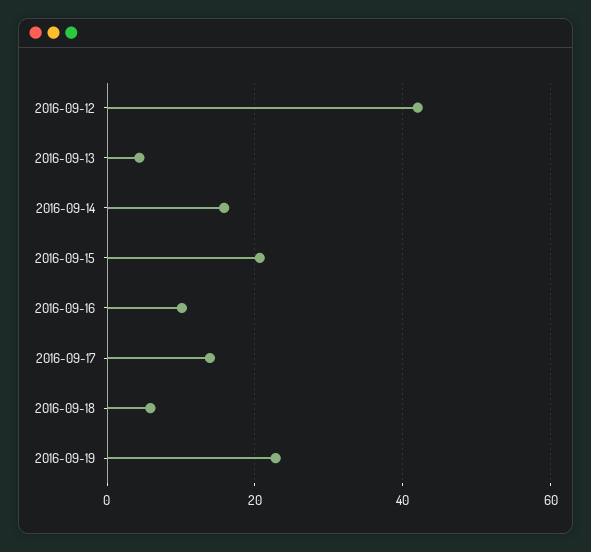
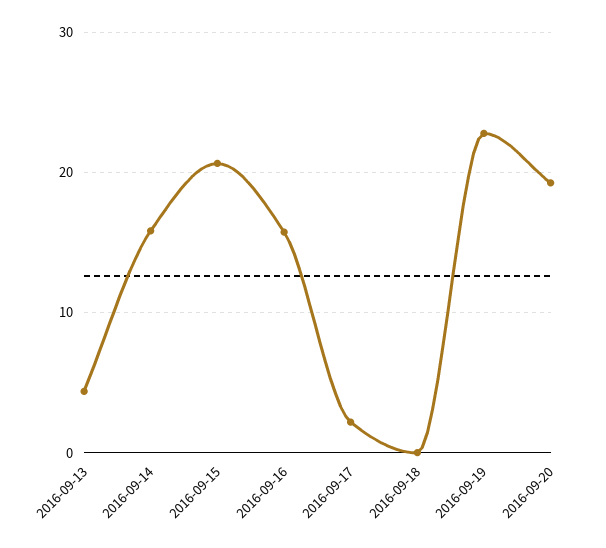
2016-09-12: 42 -> none
2016-09-16: 10 -> 16
2016-09-17: 14 -> 2
2016-09-18: 6 -> 0
2016-09-20: none -> 19

